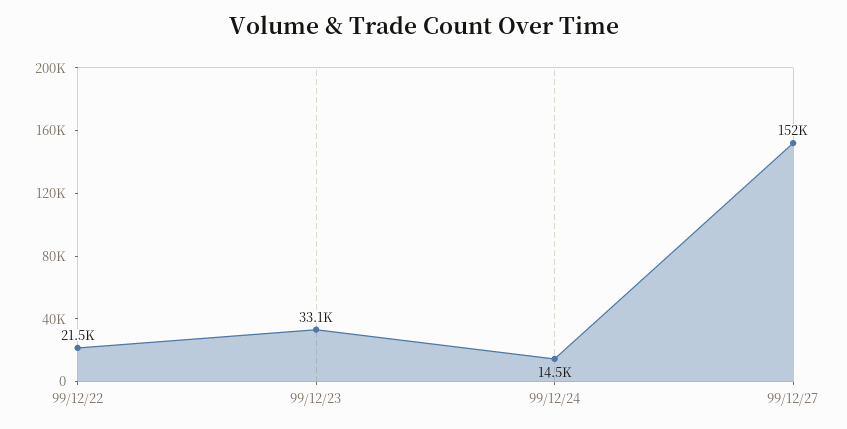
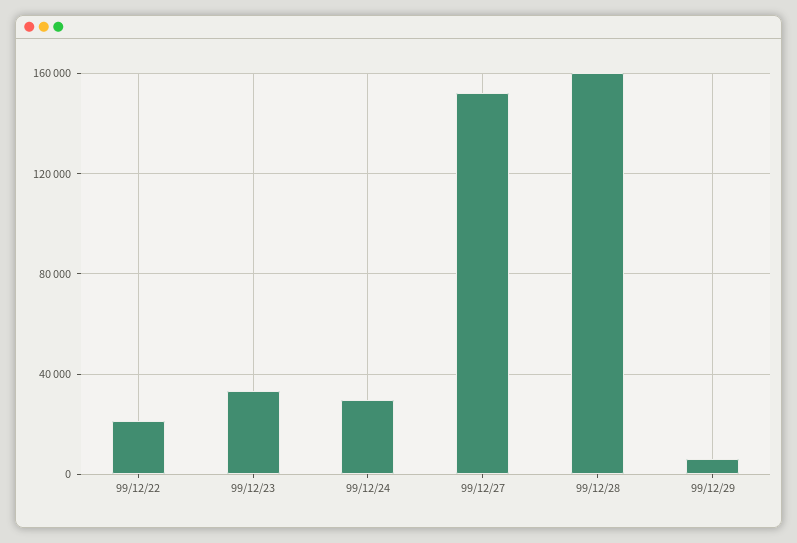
99/12/24: 14500 -> 30000
99/12/28: none -> 160000
99/12/29: none -> 5000

